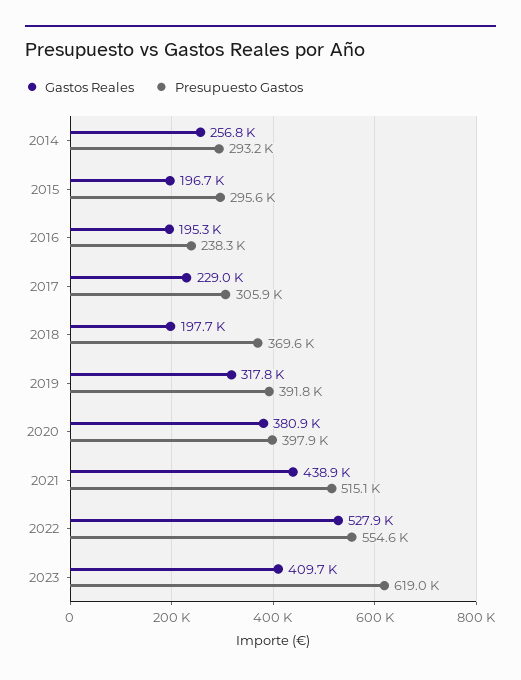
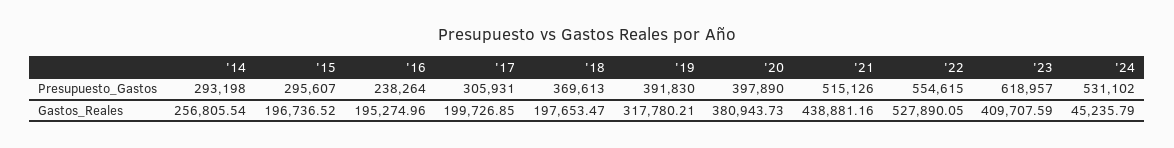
Gastos Reales, 2017: 229000 -> 199726.85
Presupuesto Gastos, '24: none -> 531102
Gastos Reales, '24: none -> 45235.79

